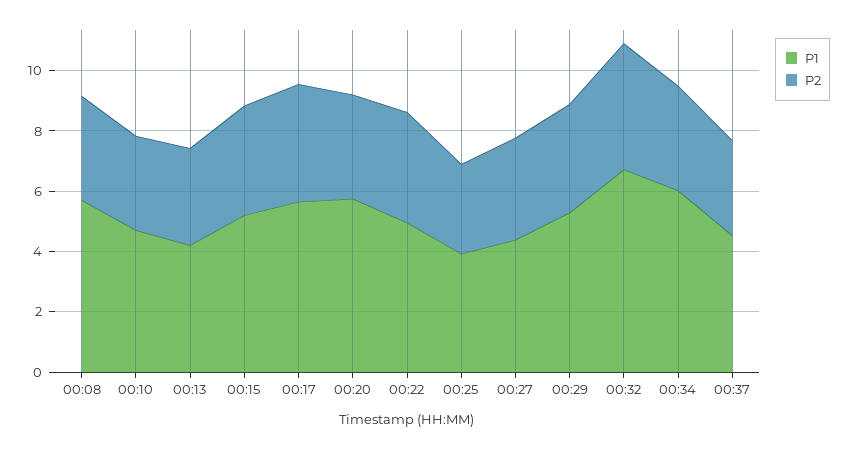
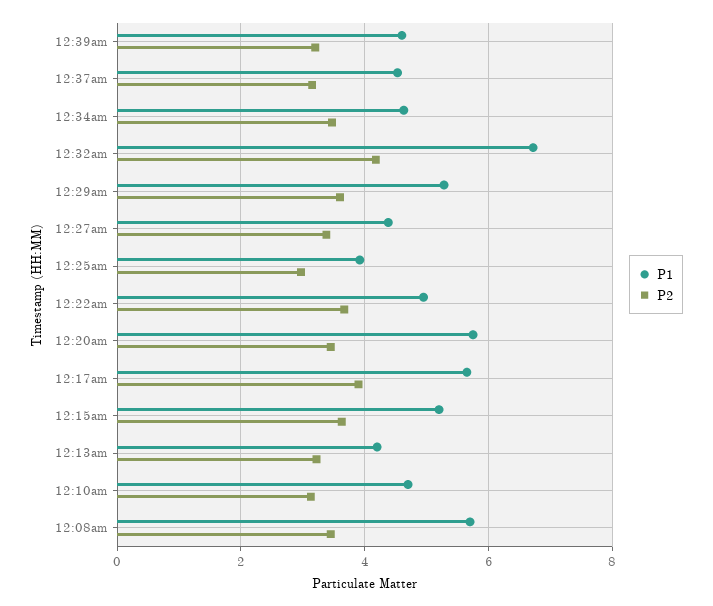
P1, 00:34: 6 -> 4.6
P1, 12:39am: none -> 4.6
P2, 12:39am: none -> 3.2

